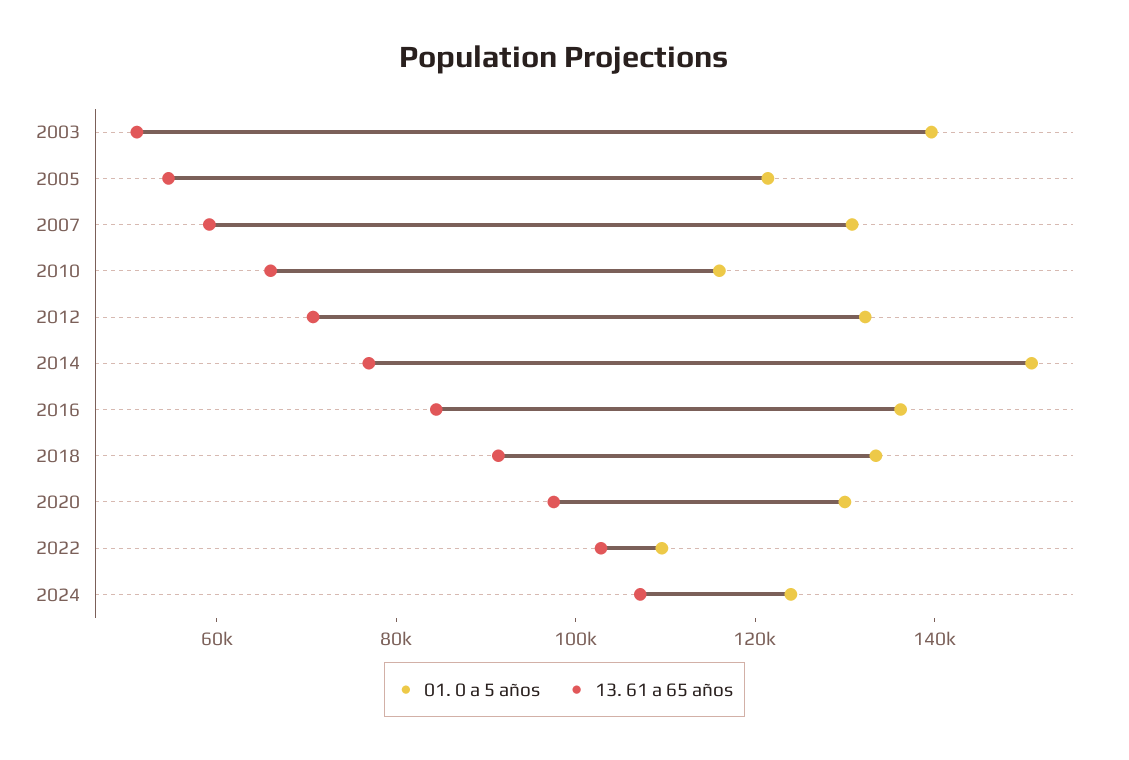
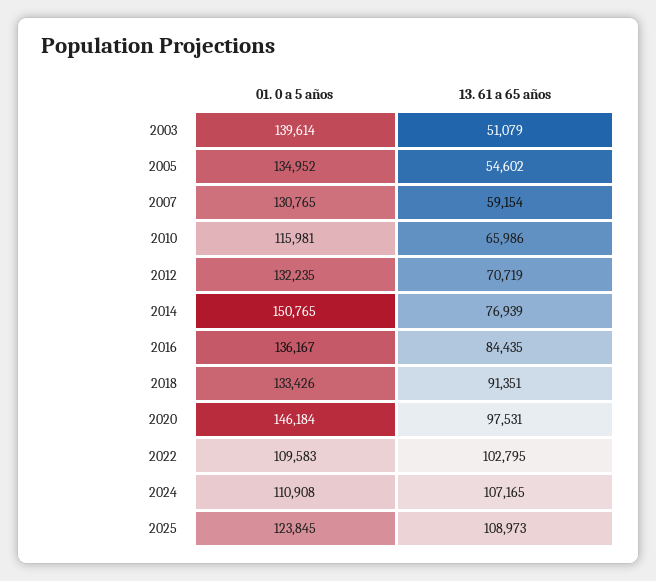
01. 0 a 5 años, 2005: 120000 -> 134952
01. 0 a 5 años, 2020: 130000 -> 146184
01. 0 a 5 años, 2024: 125000 -> 110908
01. 0 a 5 años, 2025: none -> 123845
13. 61 a 65 años, 2025: none -> 108973

